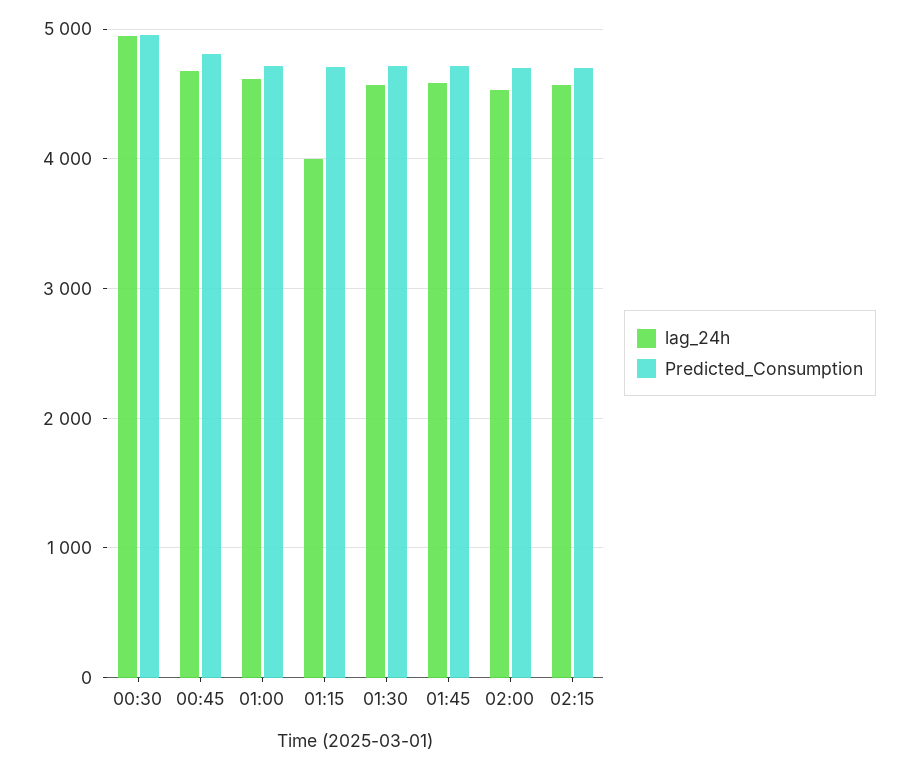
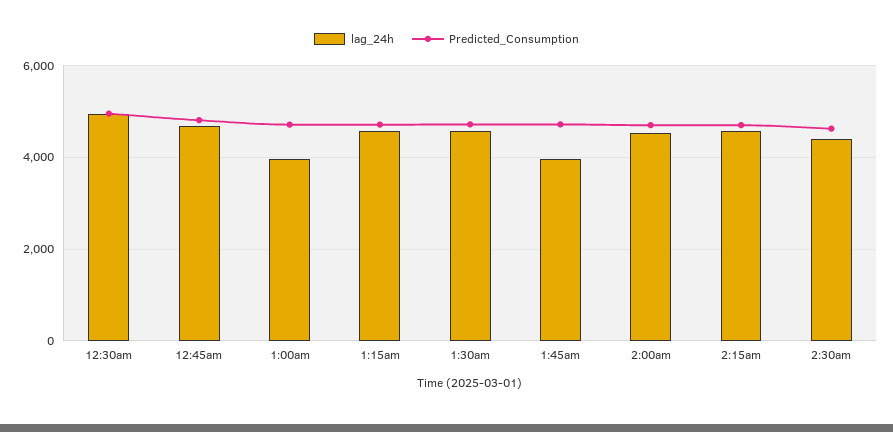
lag_24h, 01:00: 4600 -> 4000
lag_24h, 01:15: 4000 -> 4600
lag_24h, 01:45: 4600 -> 4000
lag_24h, 2:30am: none -> 4400
Predicted_Consumption, 2:30am: none -> 4600

